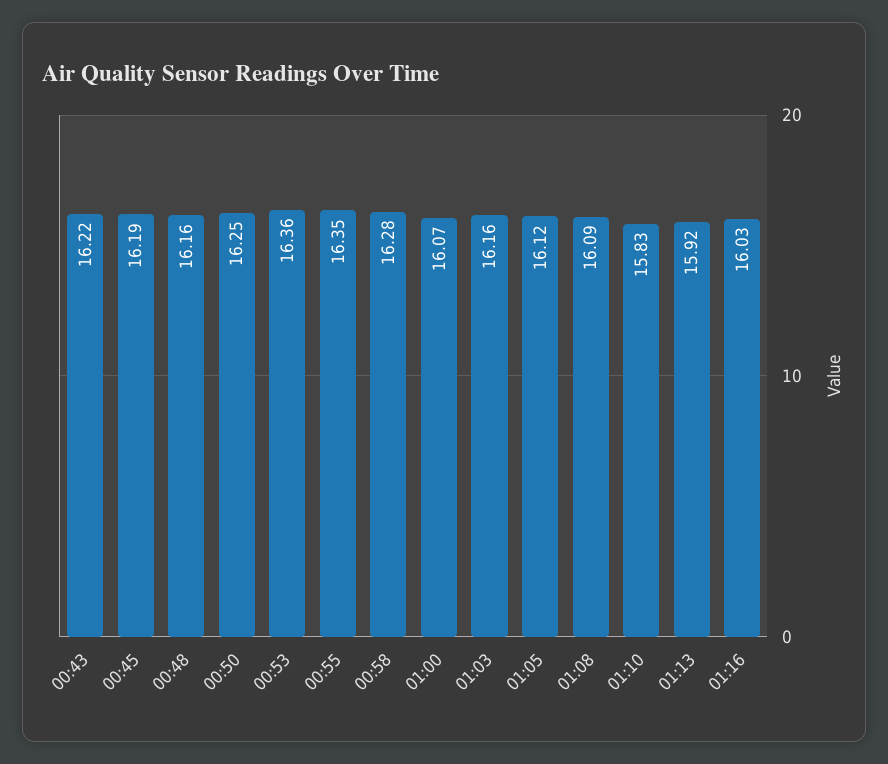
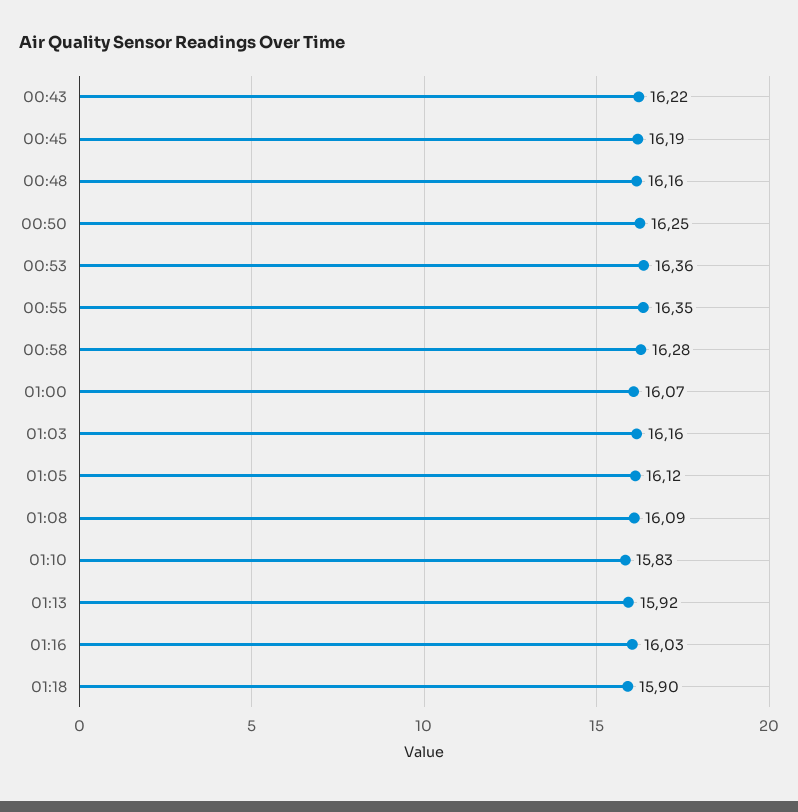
01:18: none -> 15.9

